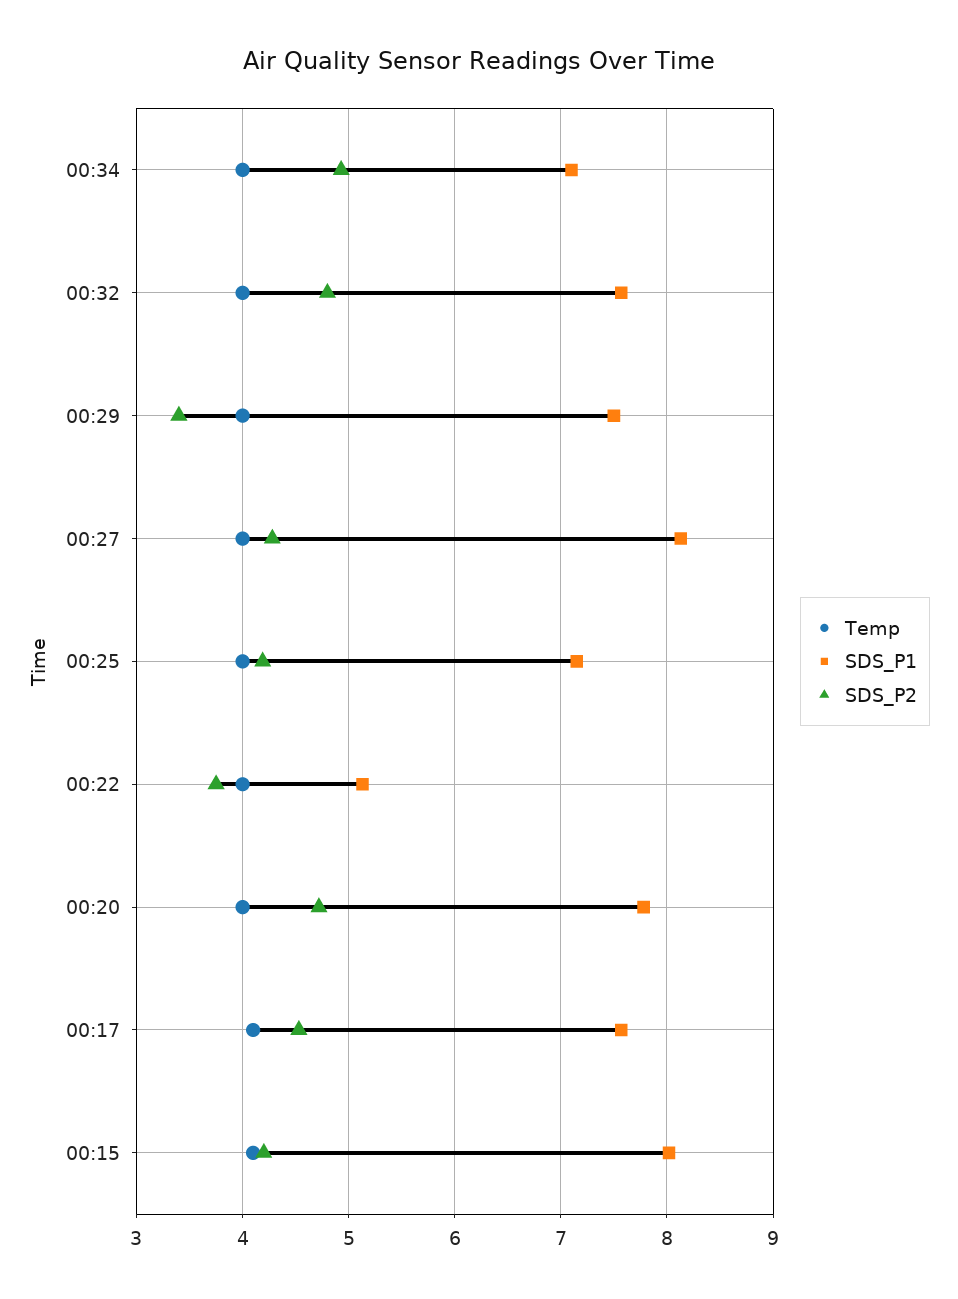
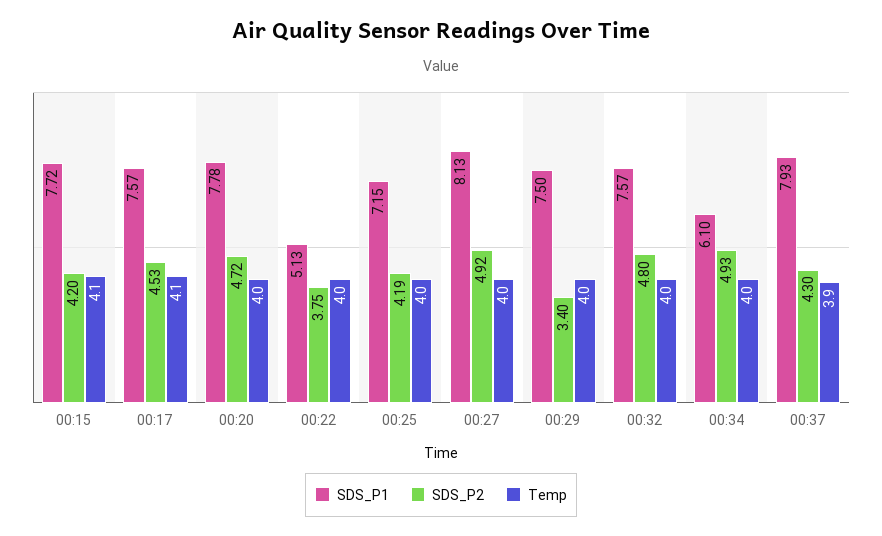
SDS_P1, 00:34: 7.1 -> 6.1
SDS_P2, 00:27: 4.3 -> 4.92
SDS_P1, 00:15: 8 -> 7.72
SDS_P1, 00:37: none -> 7.93
SDS_P2, 00:37: none -> 4.3
Temp, 00:37: none -> 3.9

